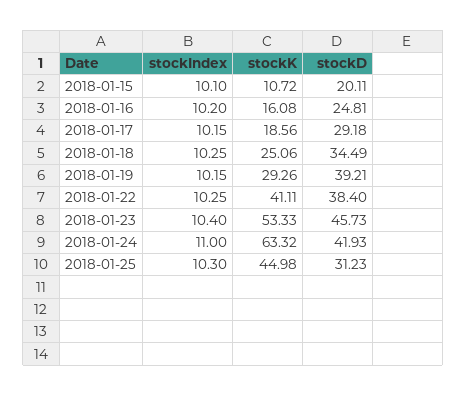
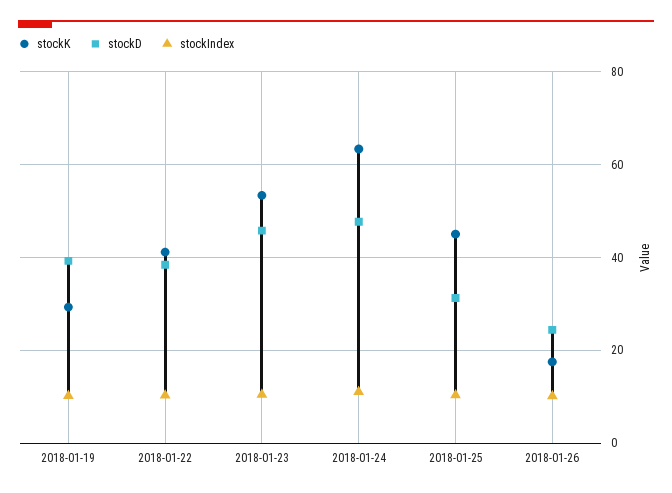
stockIndex, 2018-01-15: 10.1 -> none
stockK, 2018-01-15: 10.72 -> none
stockD, 2018-01-15: 20.11 -> none
stockIndex, 2018-01-16: 10.2 -> none
stockK, 2018-01-16: 16.08 -> none
stockD, 2018-01-16: 24.81 -> none
stockIndex, 2018-01-17: 10.15 -> none
stockK, 2018-01-17: 18.56 -> none
stockD, 2018-01-17: 29.18 -> none
stockIndex, 2018-01-18: 10.25 -> none
stockK, 2018-01-18: 25.06 -> none
stockD, 2018-01-18: 34.49 -> none
stockD, 2018-01-24: 41.93 -> 48
stockK, 2018-01-26: none -> 18
stockD, 2018-01-26: none -> 24
stockIndex, 2018-01-26: none -> 10

